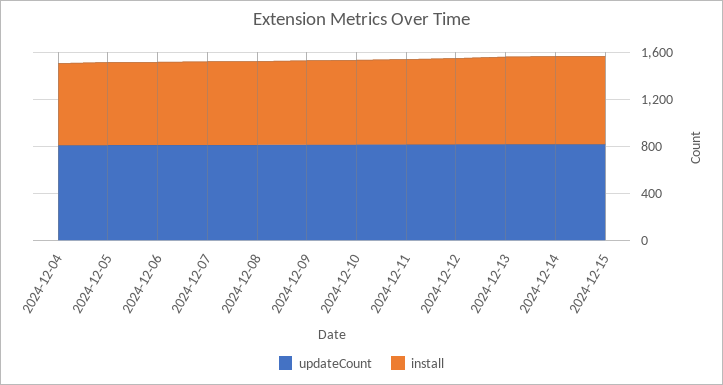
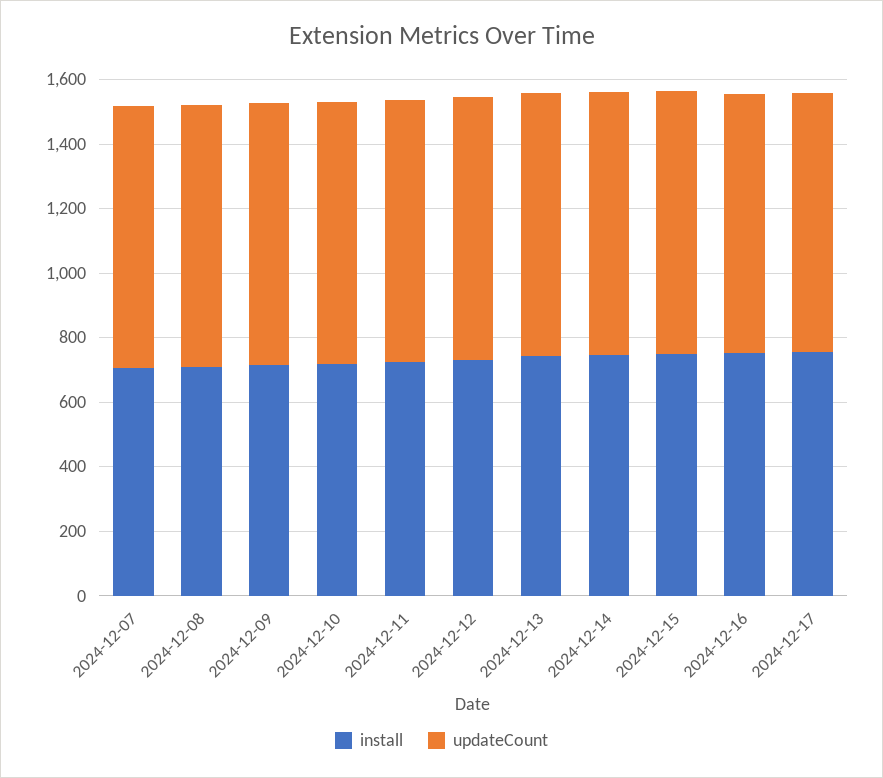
updateCount, 2024-12-04: 800 -> none
install, 2024-12-04: 700 -> none
updateCount, 2024-12-05: 800 -> none
install, 2024-12-05: 700 -> none
updateCount, 2024-12-06: 800 -> none
install, 2024-12-06: 700 -> none
install, 2024-12-16: none -> 750
updateCount, 2024-12-16: none -> 800
install, 2024-12-17: none -> 750
updateCount, 2024-12-17: none -> 800

